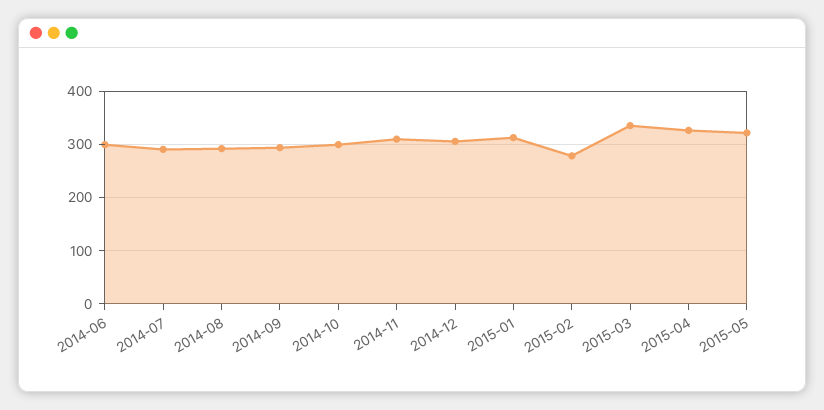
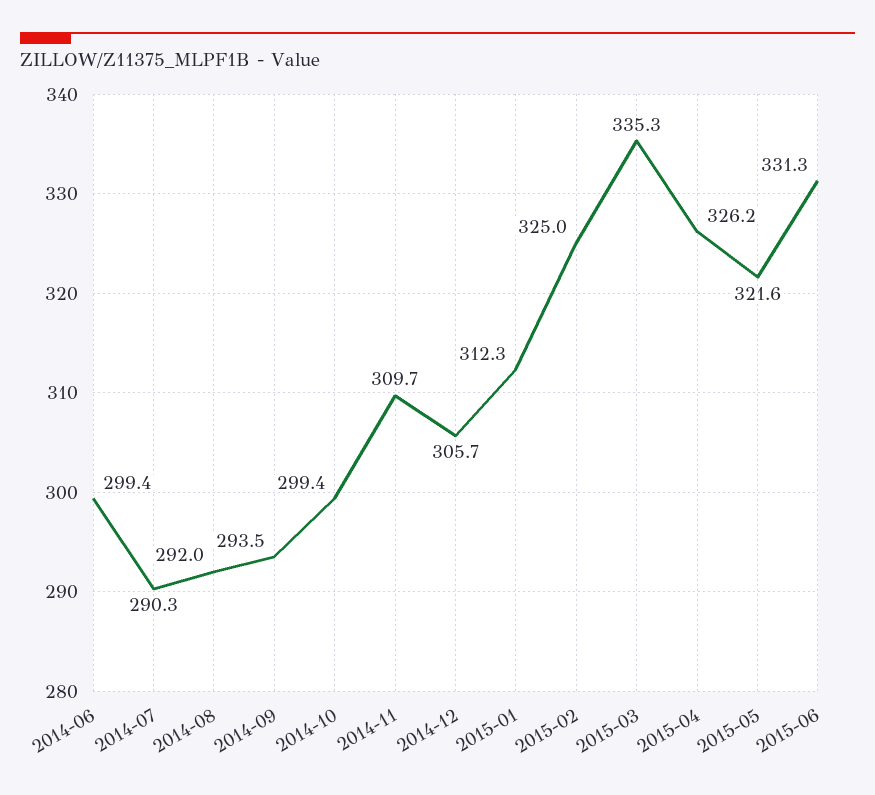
2015-02: 280 -> 325
2015-06: none -> 331.3

